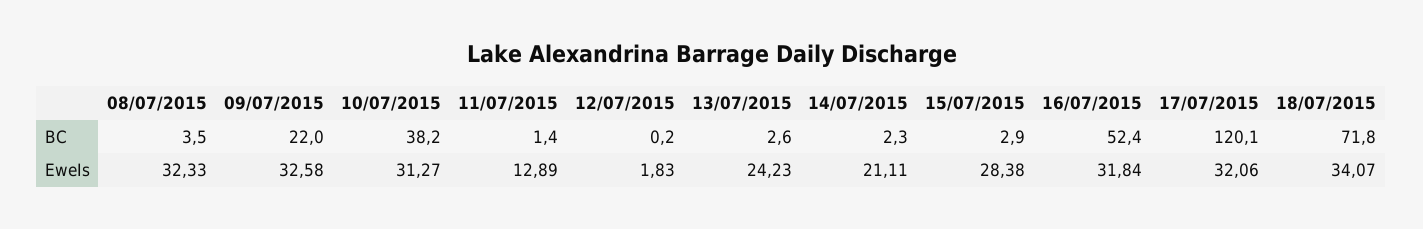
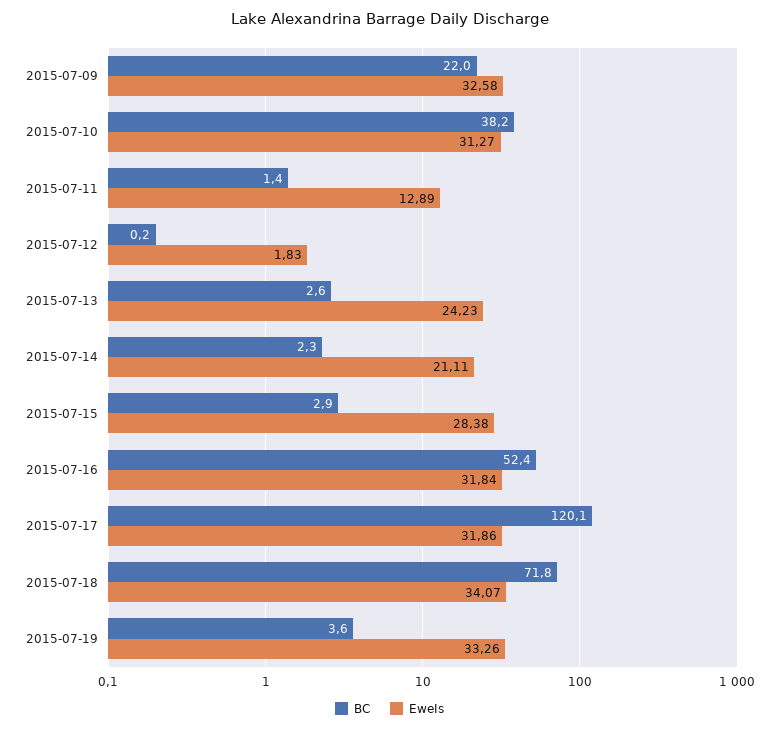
BC, 08/07/2015: 3.5 -> none
EweIs, 08/07/2015: 32.33 -> none
EweIs, 17/07/2015: 32.06 -> 31.86
BC, 2015-07-19: none -> 3.6
EweIs, 2015-07-19: none -> 33.26

